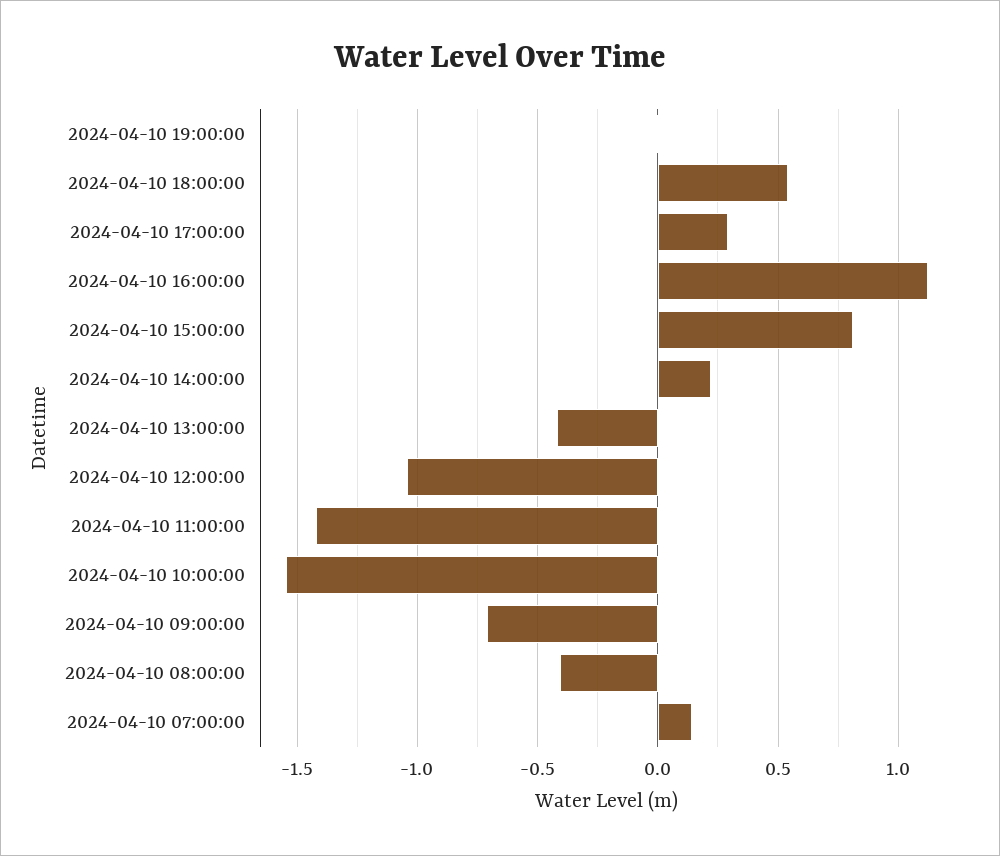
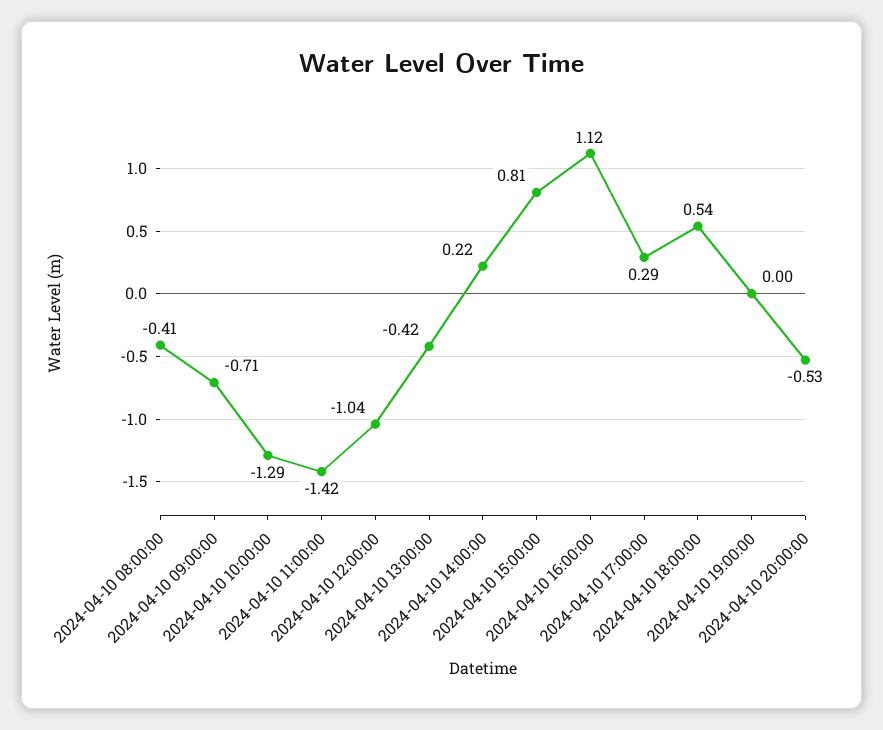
2024-04-10 10:00:00: -1.55 -> -1.29
2024-04-10 07:00:00: 0.15 -> none
2024-04-10 20:00:00: none -> -0.53

